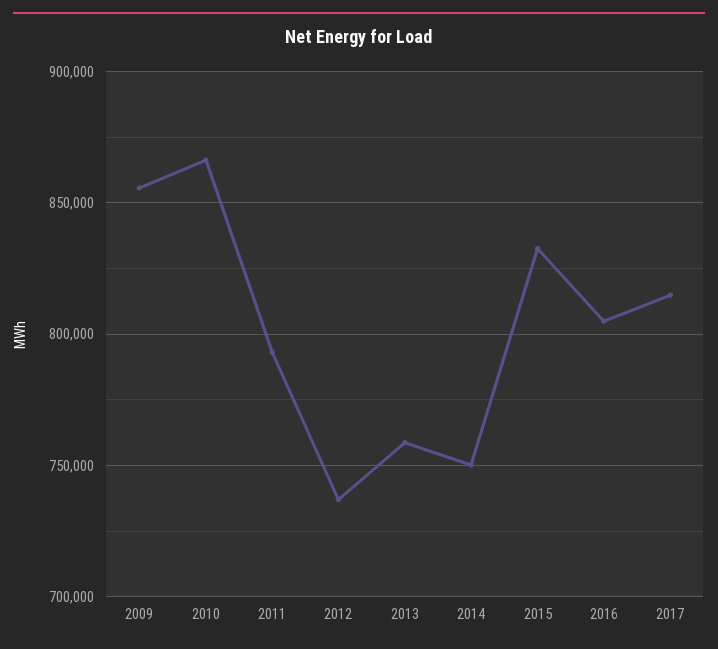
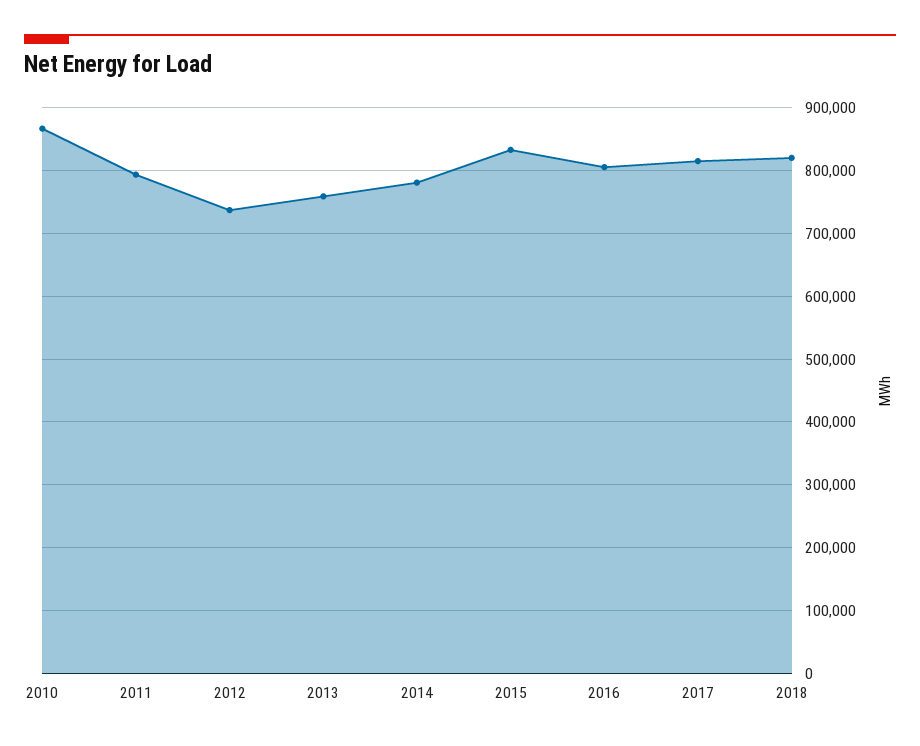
2009: 855000 -> none
2014: 750000 -> 780000
2018: none -> 820000

